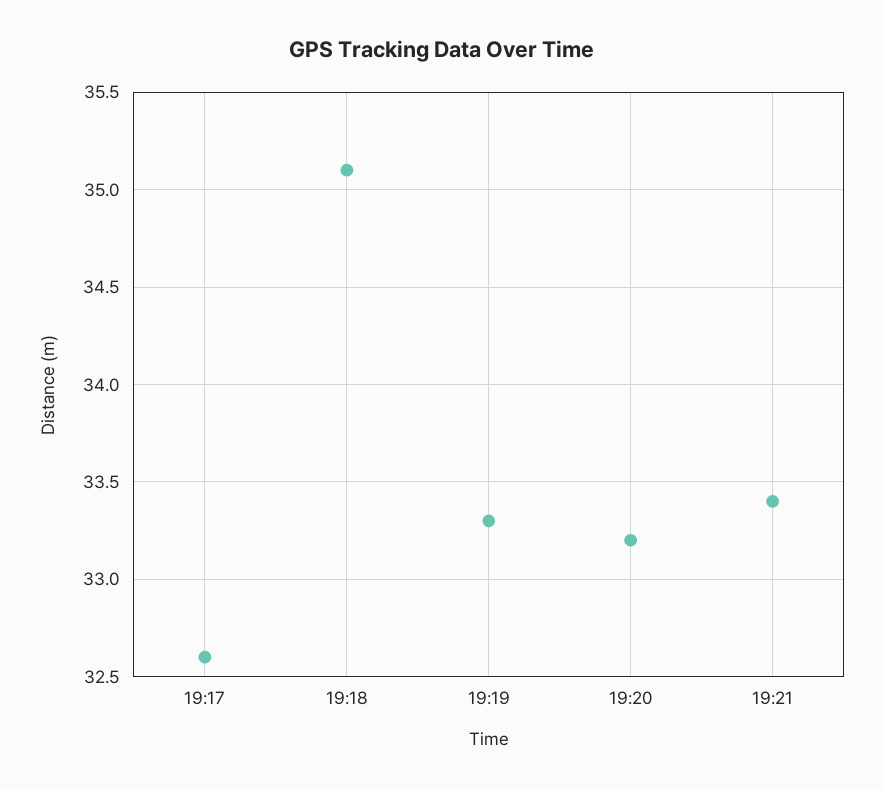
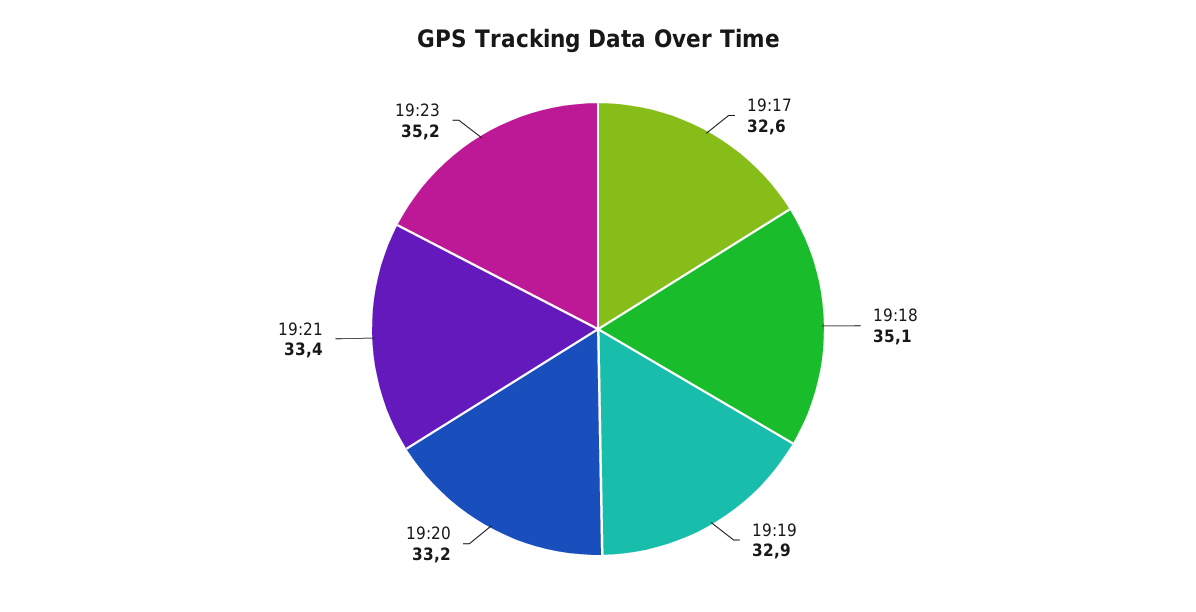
19:19: 33.3 -> 32.9
19:23: none -> 35.2

